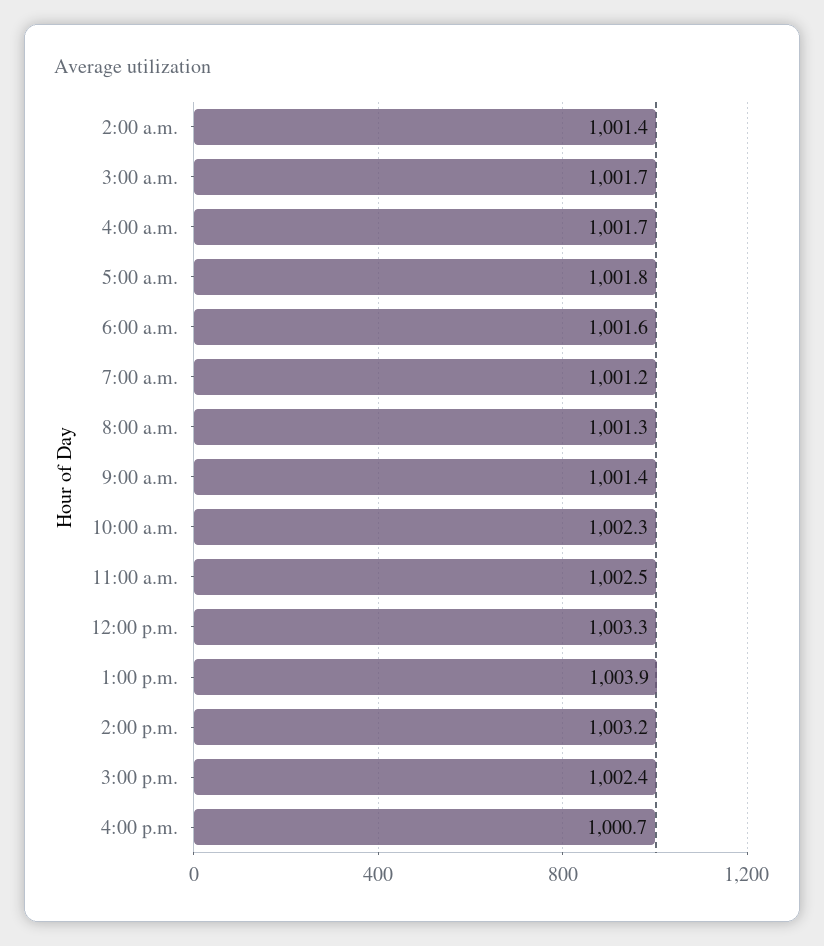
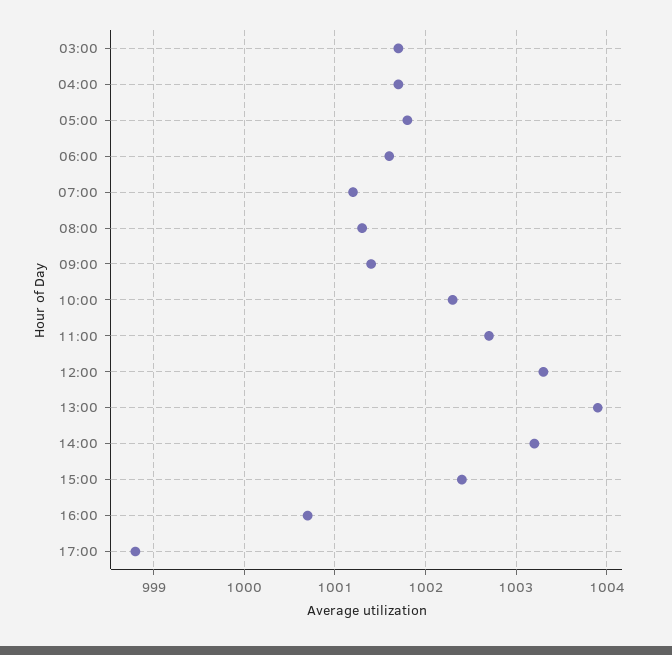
2:00 a.m.: 1001.4 -> none
11:00 a.m.: 1002.5 -> 1002.7
17:00: none -> 998.8

